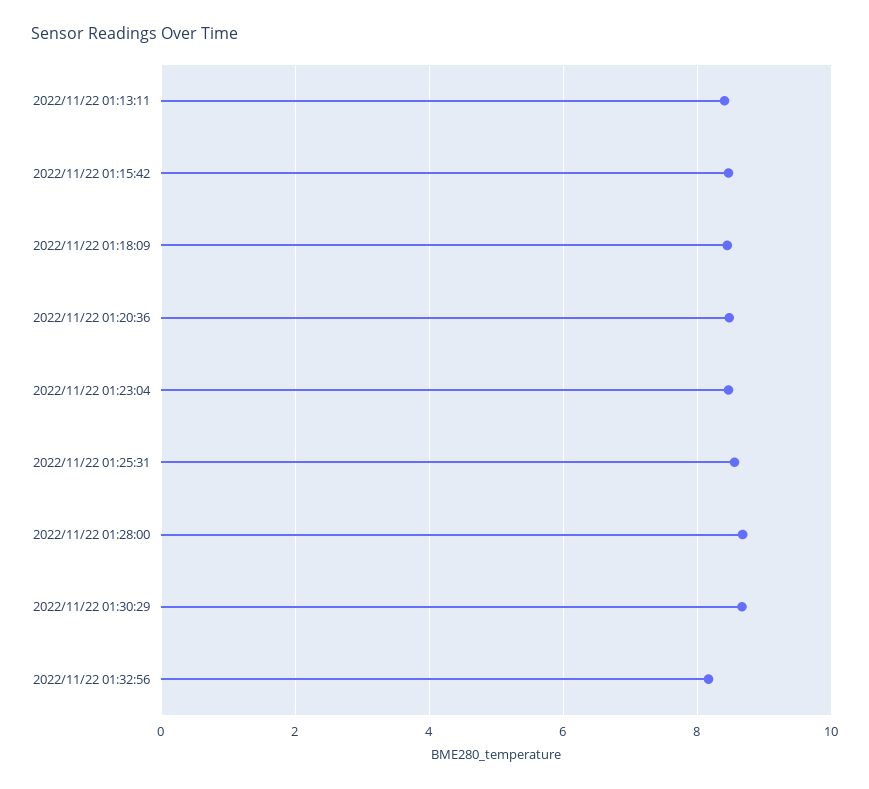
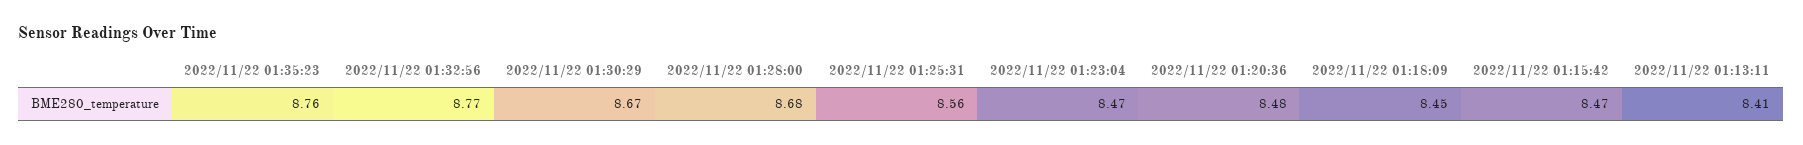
2022/11/22 01:32:56: 8.2 -> 8.77
2022/11/22 01:35:23: none -> 8.76

